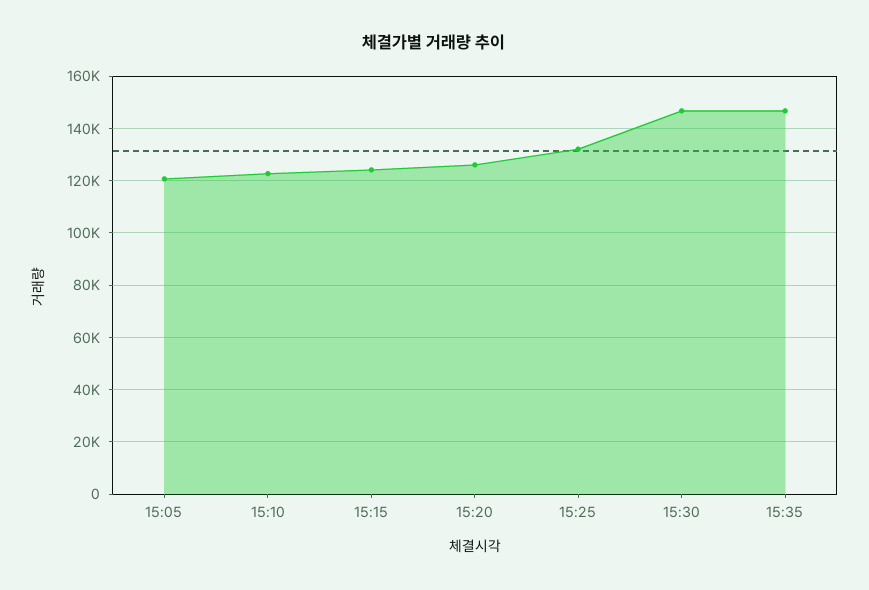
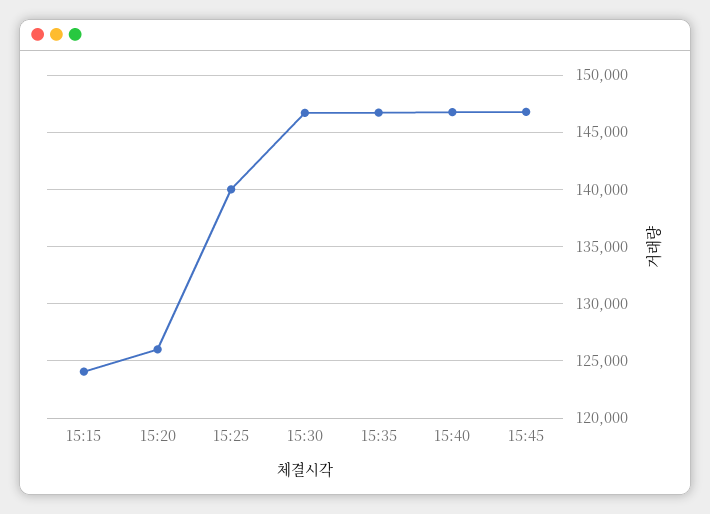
15:05: 120000 -> none
15:10: 122500 -> none
15:25: 132500 -> 140000
15:40: none -> 147000
15:45: none -> 147000

